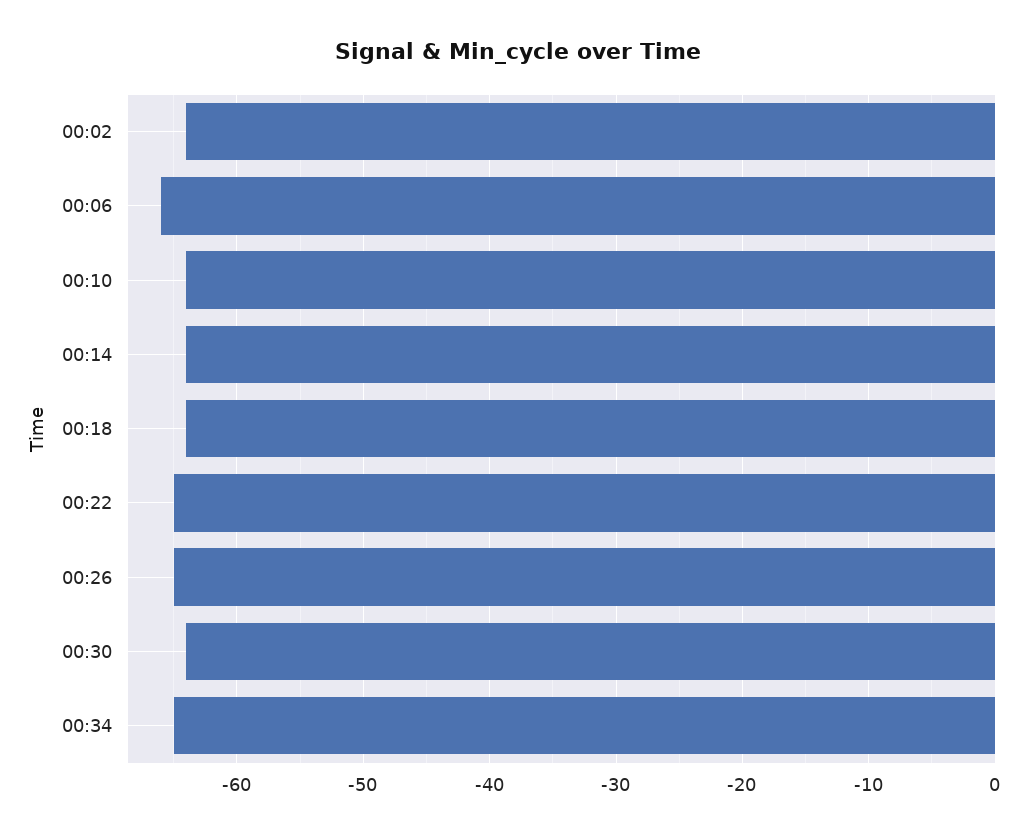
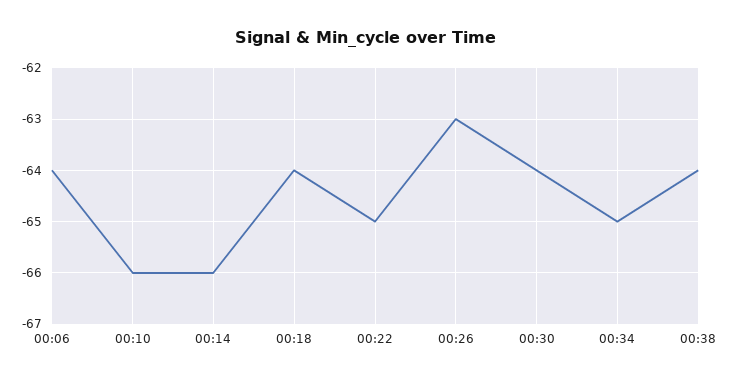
00:02: -64 -> none
00:06: -66 -> -64
00:10: -64 -> -66
00:14: -64 -> -66
00:26: -65 -> -63
00:38: none -> -64

